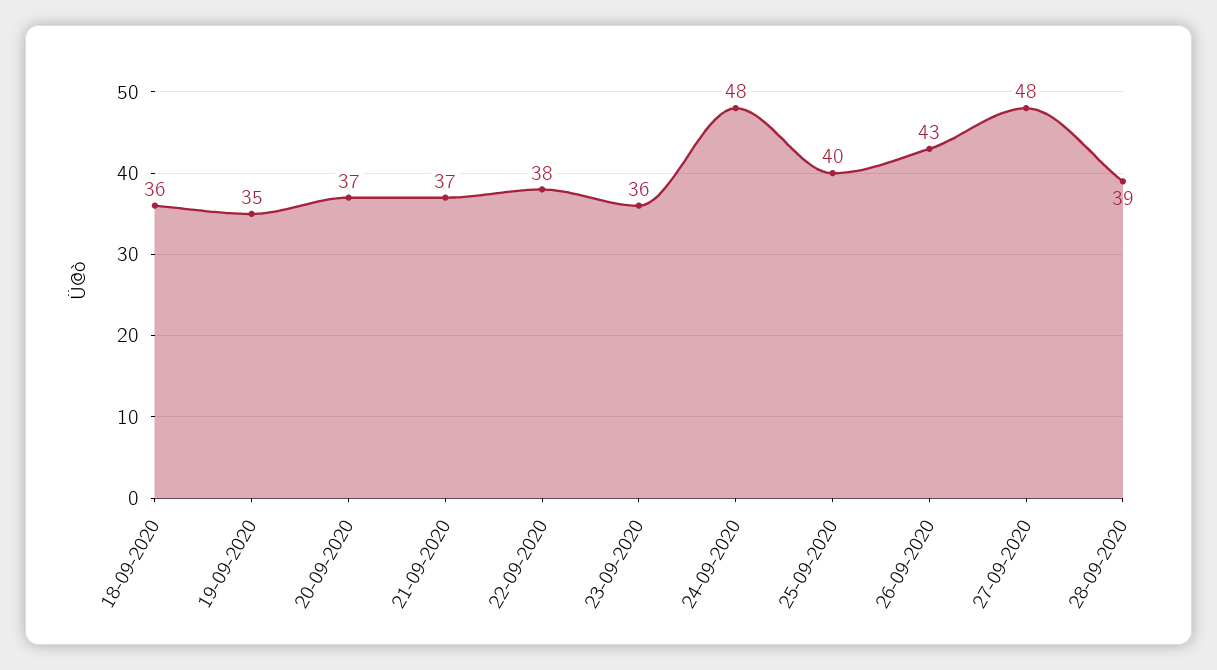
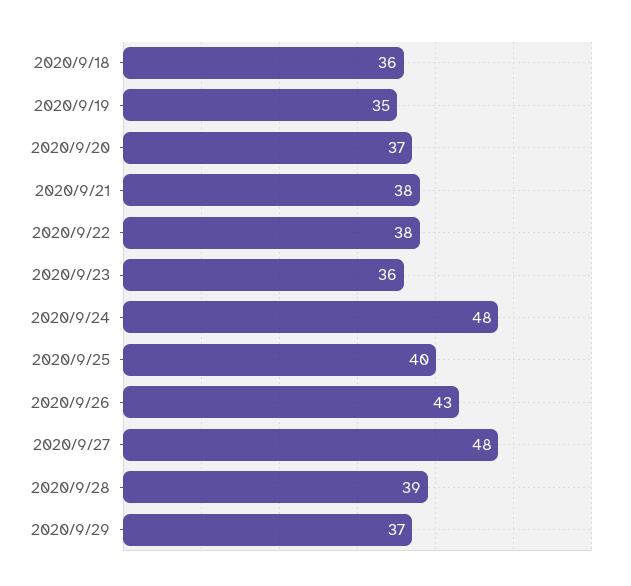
21-09-2020: 37 -> 38
2020/9/29: none -> 37

